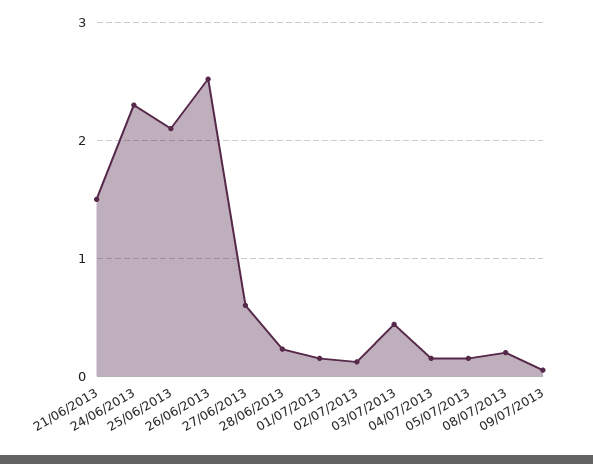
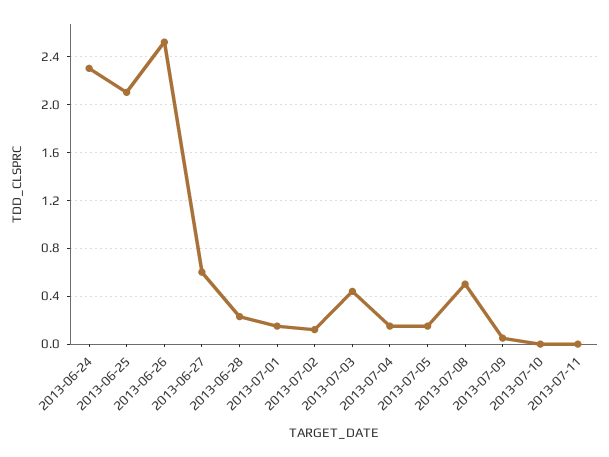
21/06/2013: 1.5 -> none
08/07/2013: 0.2 -> 0.5
2013-07-10: none -> 0
2013-07-11: none -> 0

